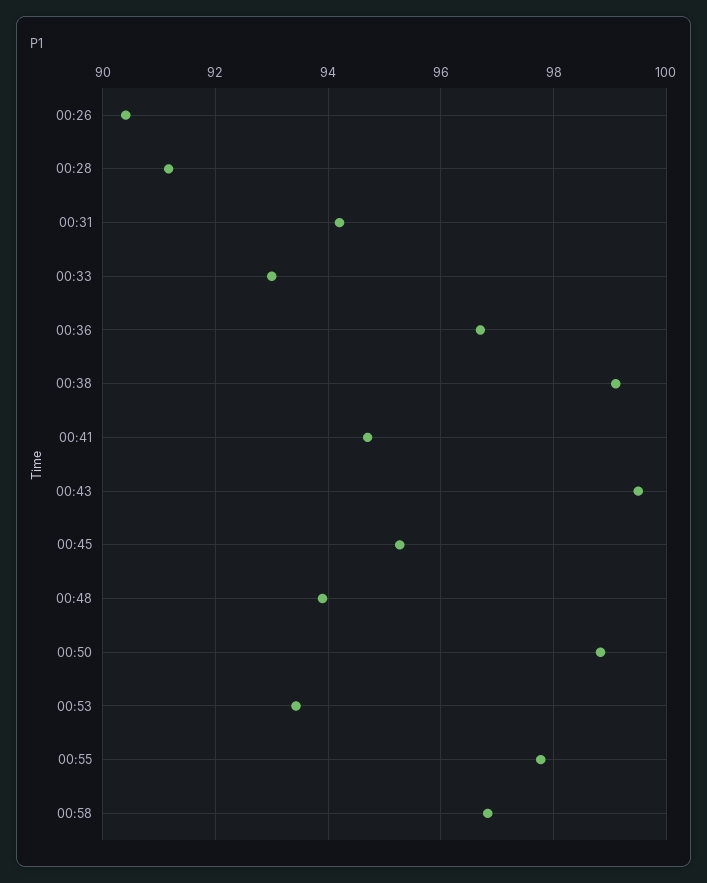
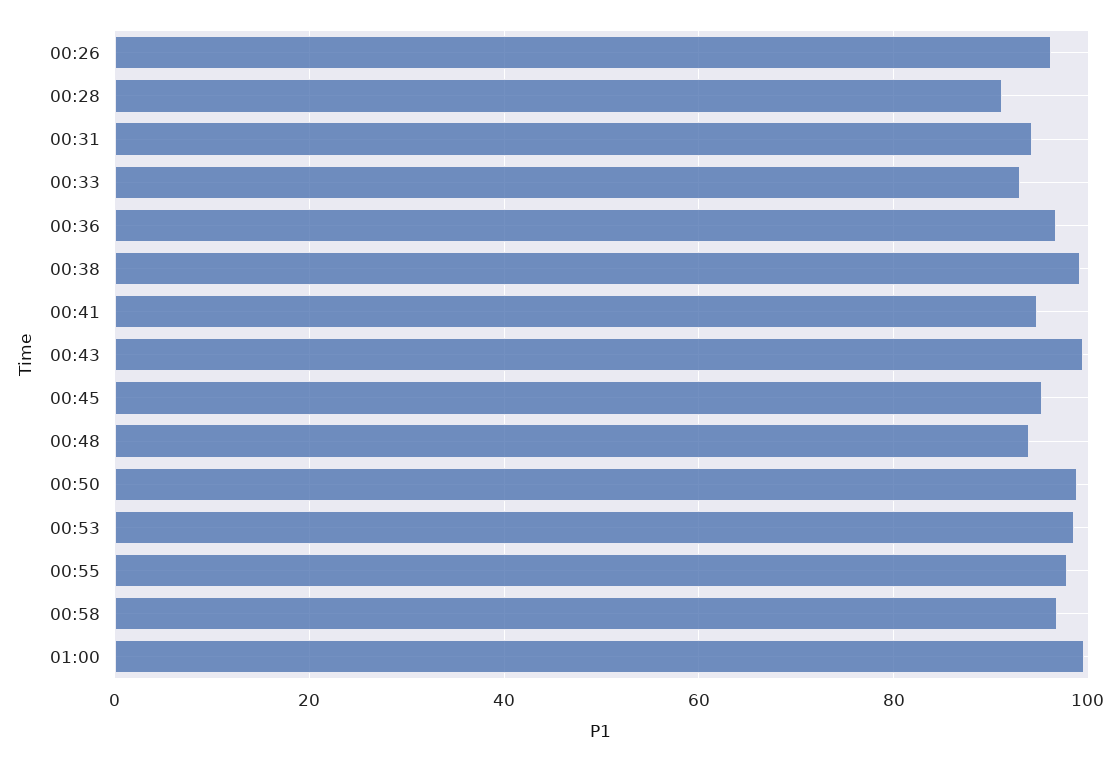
00:26: 90.4 -> 96
00:53: 93.4 -> 98
01:00: none -> 100

